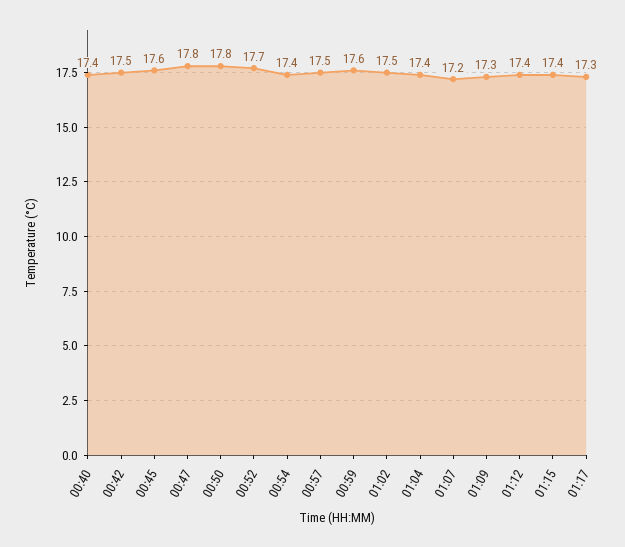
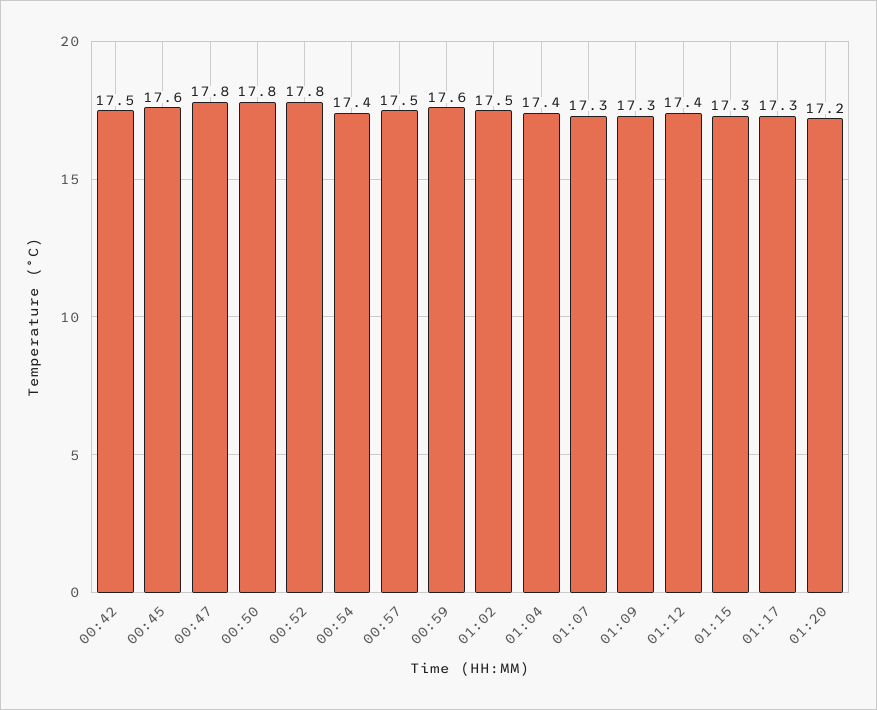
00:40: 17.4 -> none
00:52: 17.7 -> 17.8
01:07: 17.2 -> 17.3
01:15: 17.4 -> 17.3
01:20: none -> 17.2

